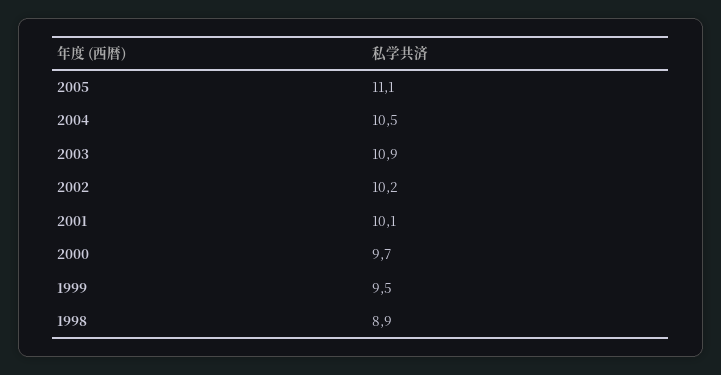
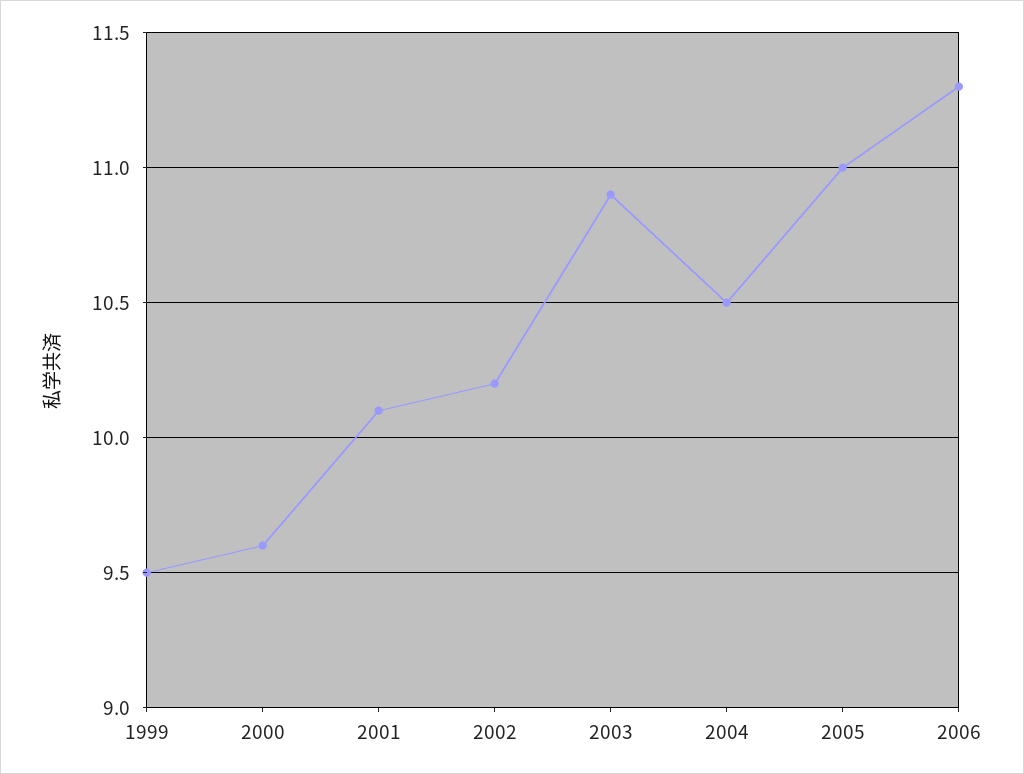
2005: 11.1 -> 11
2000: 9.7 -> 9.6
1998: 8.9 -> none
2006: none -> 11.3

